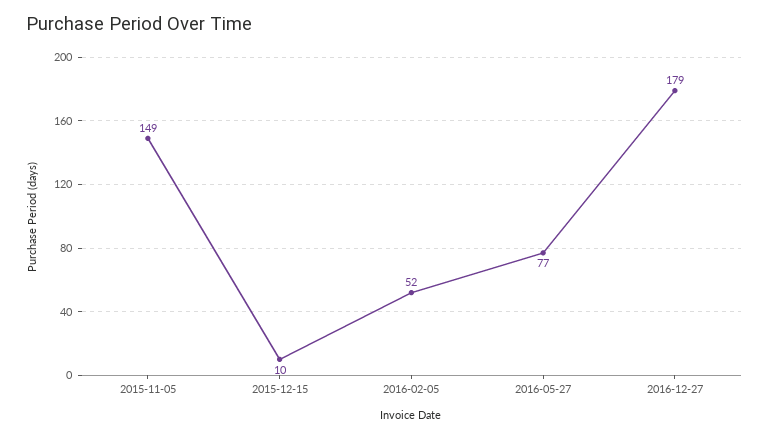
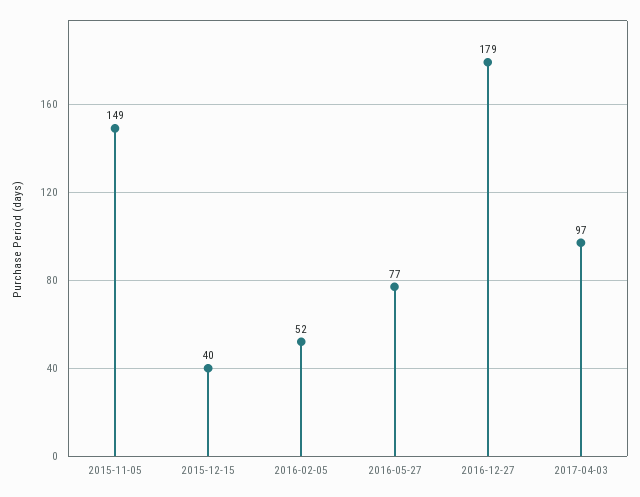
2015-12-15: 10 -> 40
2017-04-03: none -> 97

